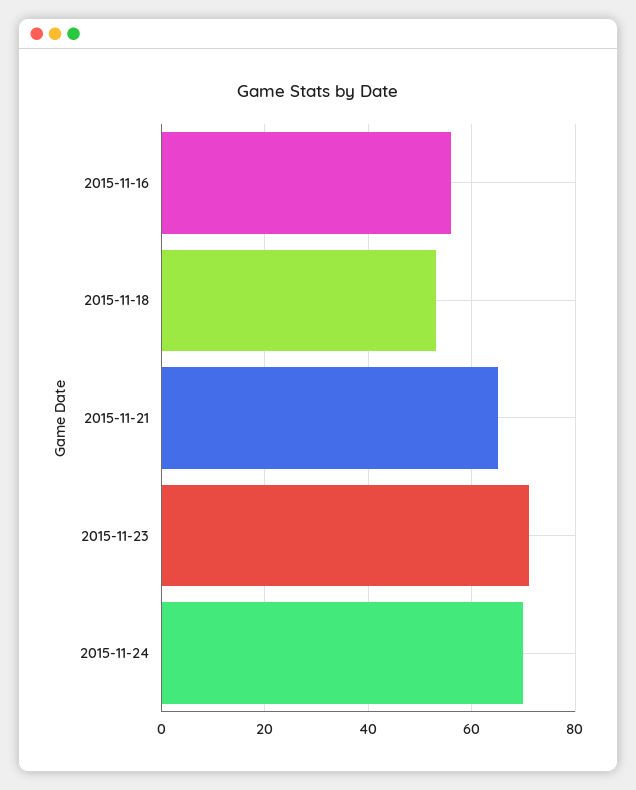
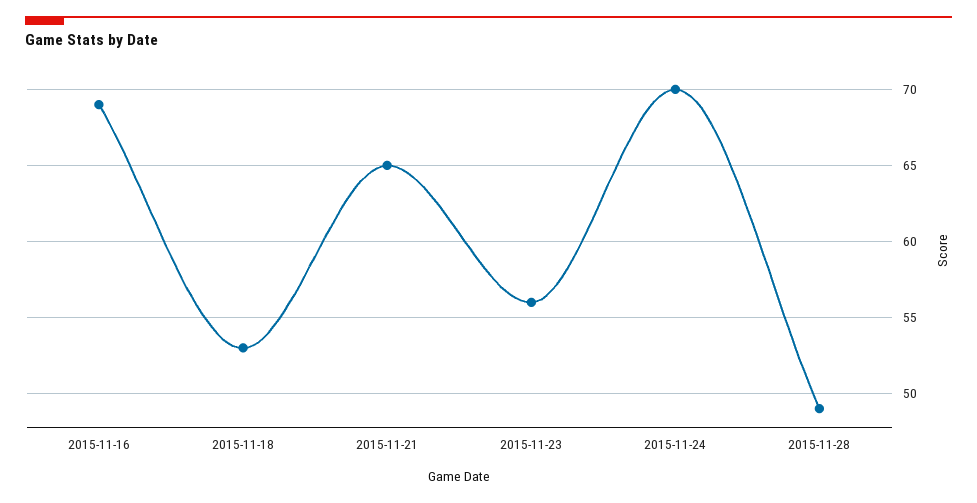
2015-11-16: 55 -> 69
2015-11-23: 70 -> 56
2015-11-28: none -> 49

